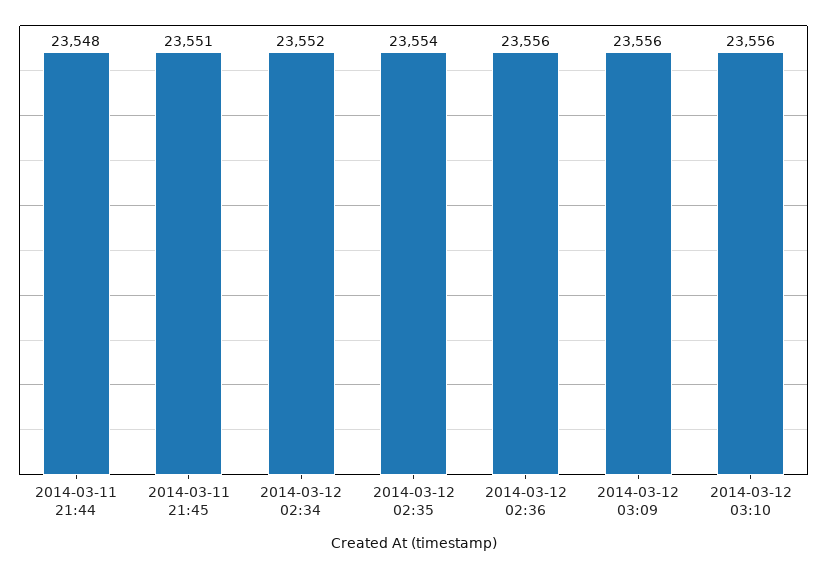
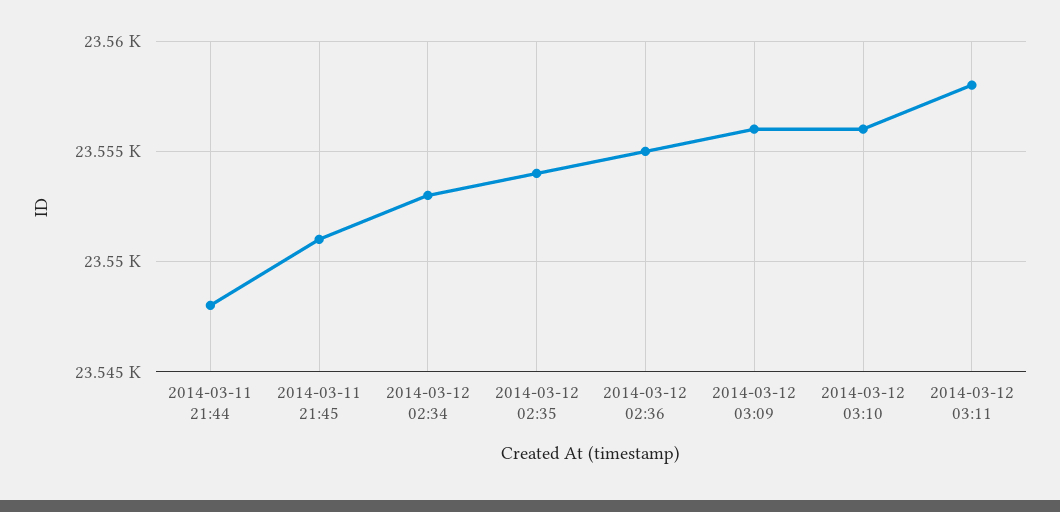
2014-03-12 02:34: 23552 -> 23553
2014-03-12 02:36: 23556 -> 23555
2014-03-12 03:11: none -> 23558

